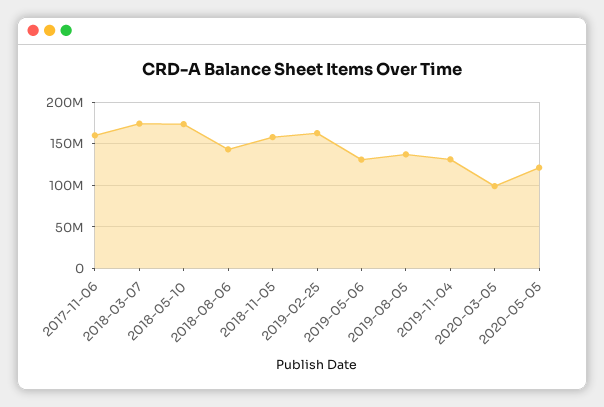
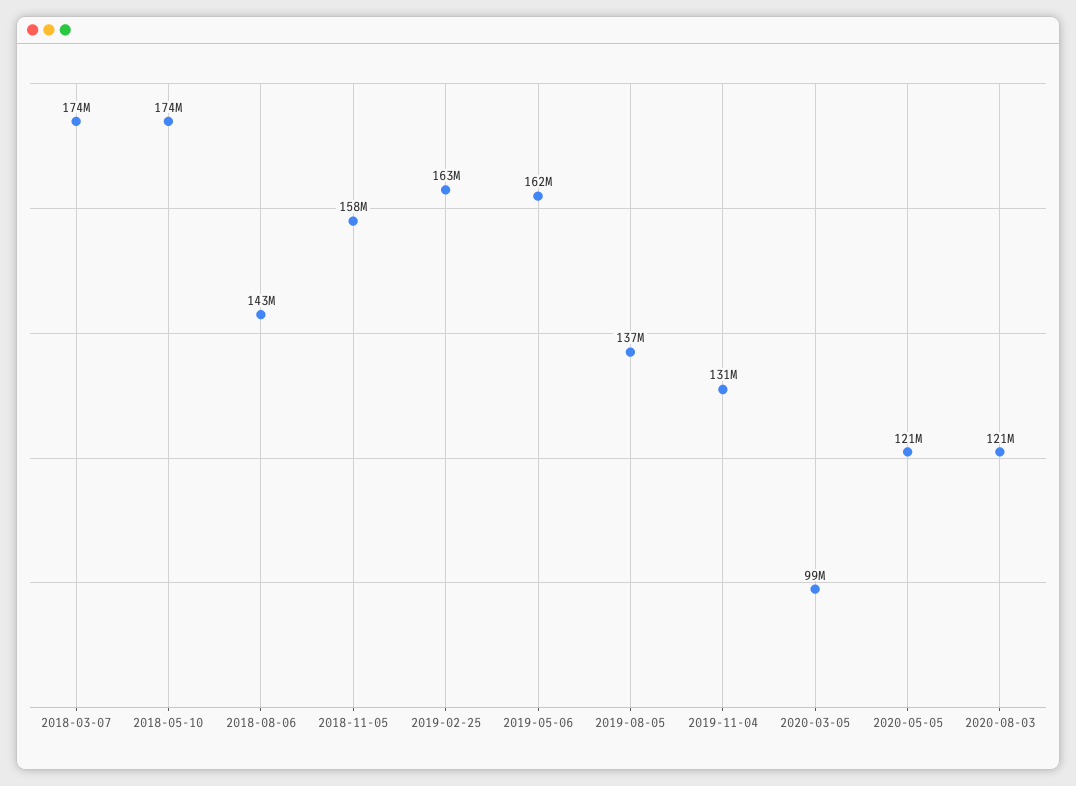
2017-11-06: 160000000 -> none
2019-05-06: 130000000 -> 162000000
2020-08-03: none -> 121000000

